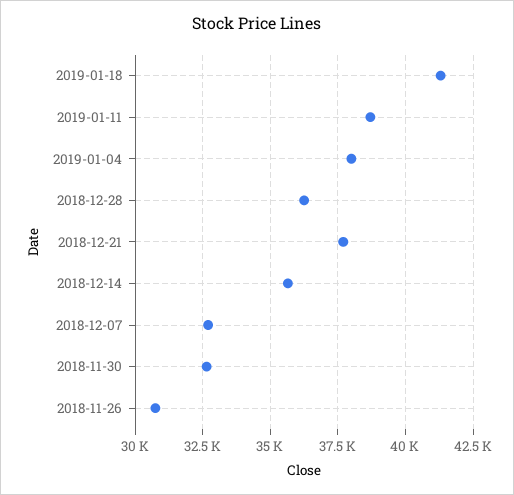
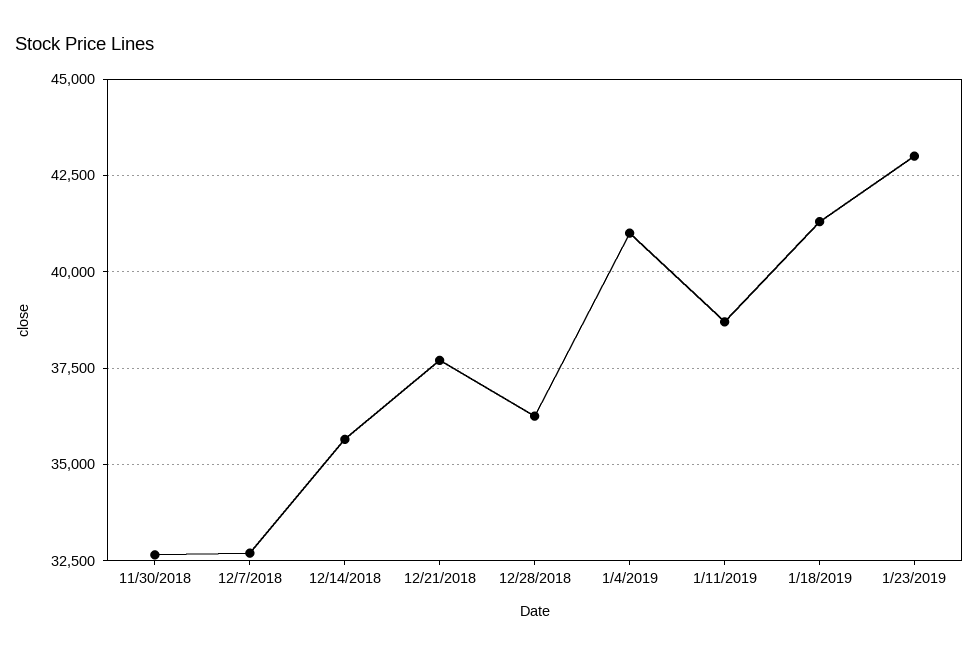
2019-01-04: 38000 -> 41000
2018-11-26: 30750 -> none
1/23/2019: none -> 43000

